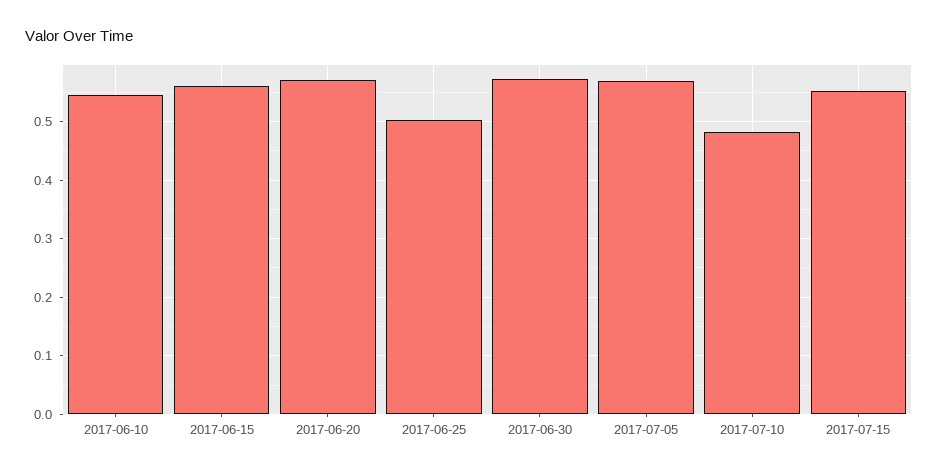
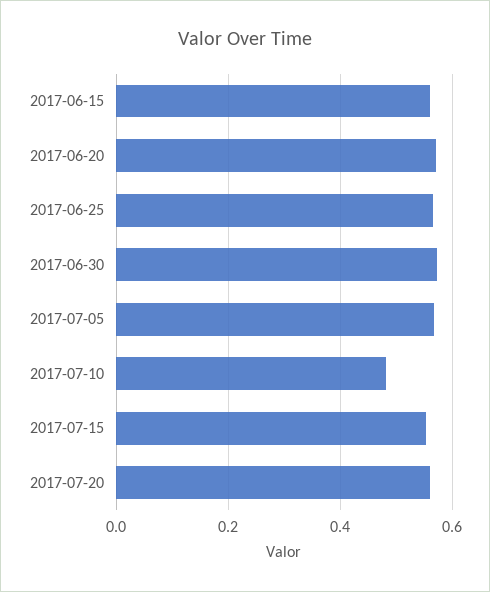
2017-06-10: 0.54 -> none
2017-06-25: 0.5 -> 0.56
2017-07-20: none -> 0.56

